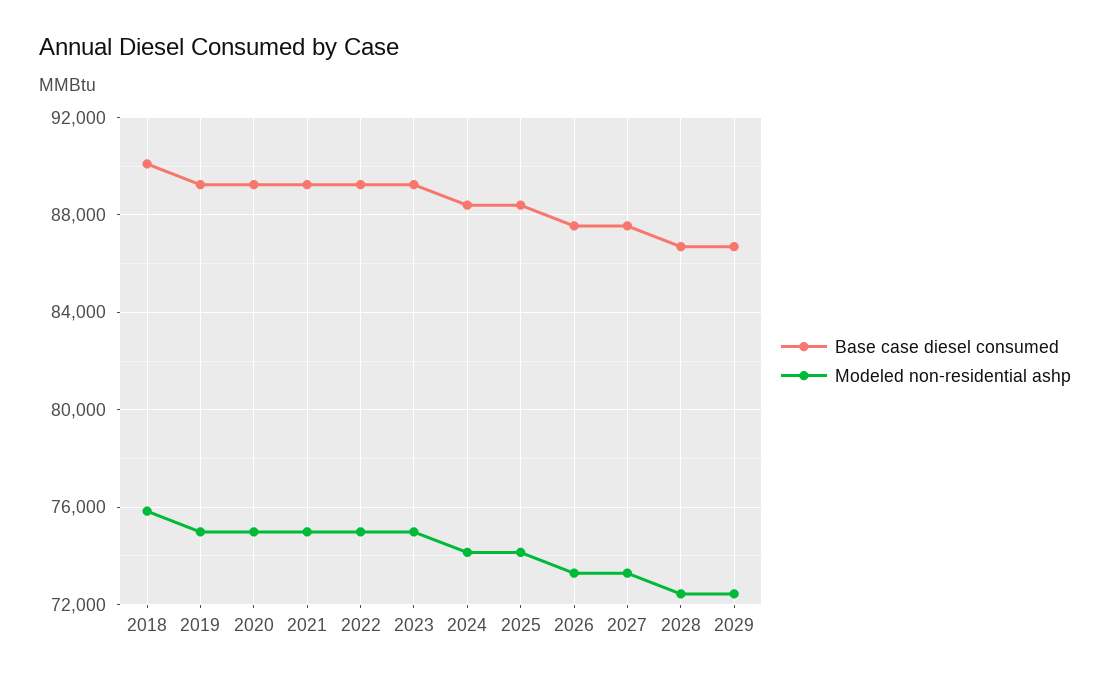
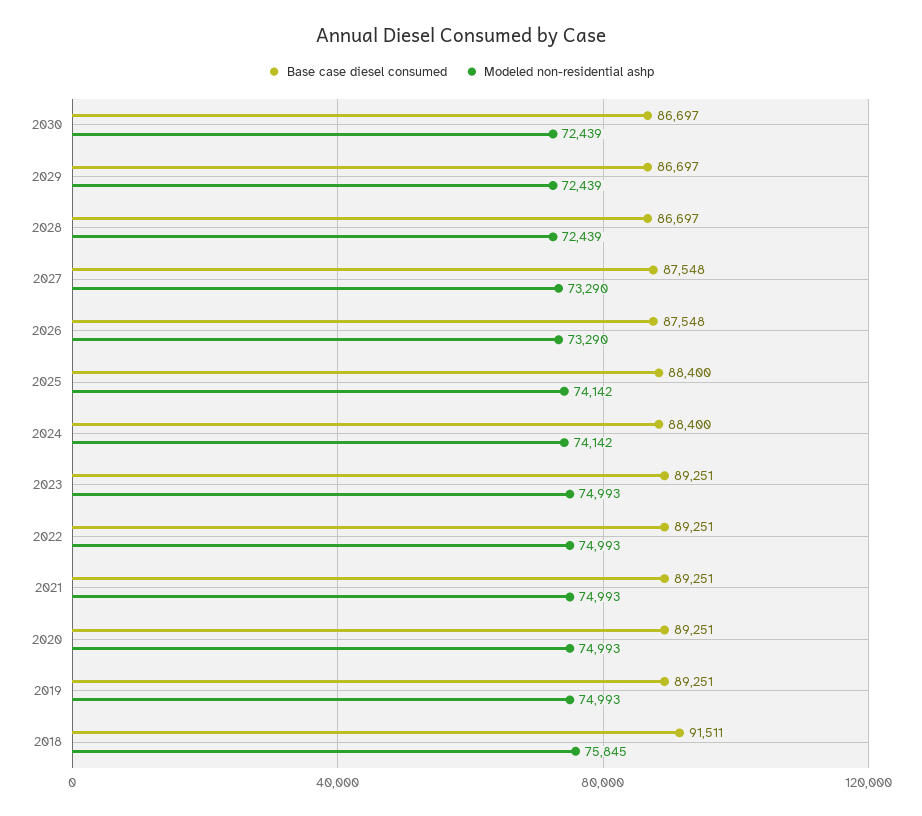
Base case diesel consumed, 2018: 90000 -> 91511
Base case diesel consumed, 2030: none -> 86697
Modeled non-residential ashp, 2030: none -> 72439

